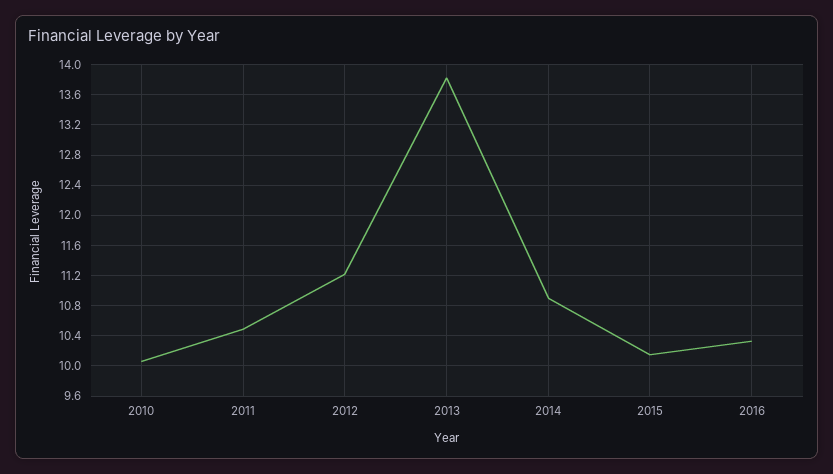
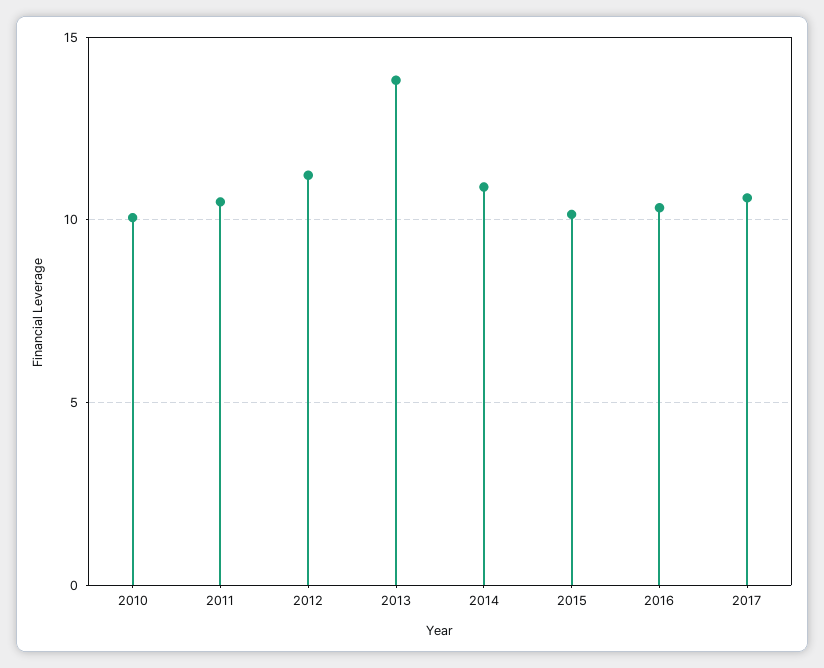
2017: none -> 10.5

